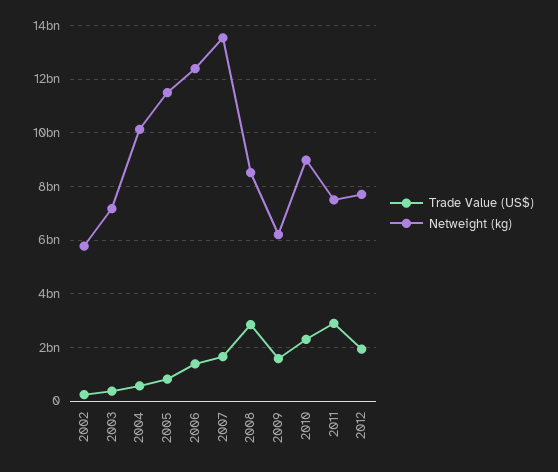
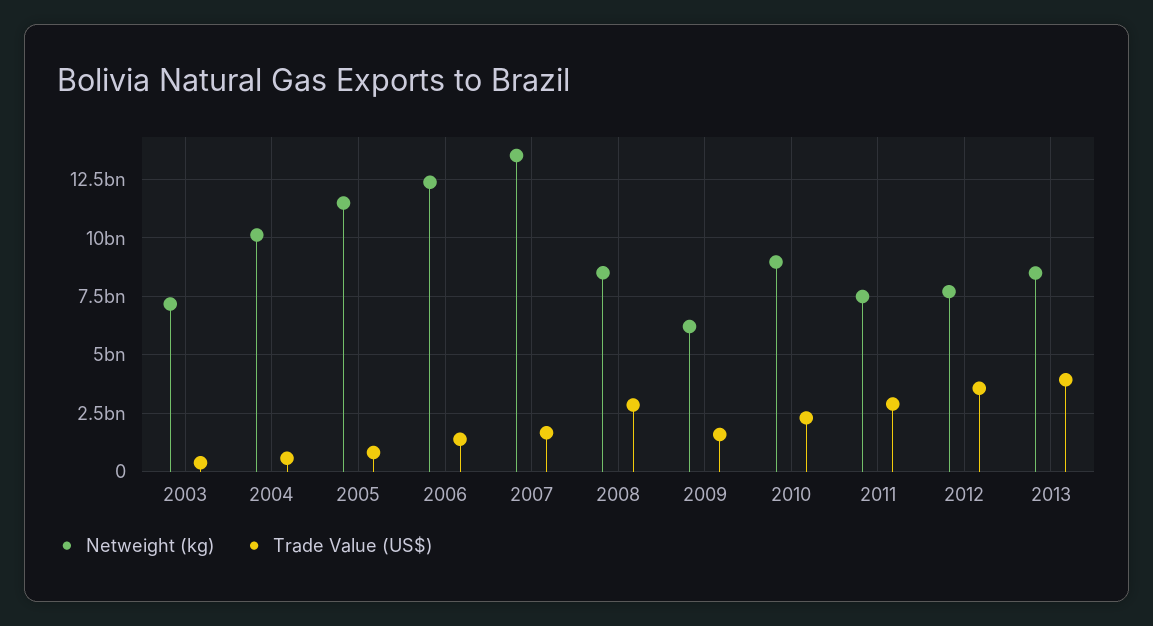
Trade Value (US$), 2002: 250000000 -> none
Netweight (kg), 2002: 5750000000 -> none
Trade Value (US$), 2012: 2000000000 -> 3500000000
Netweight (kg), 2013: none -> 8500000000
Trade Value (US$), 2013: none -> 4000000000

